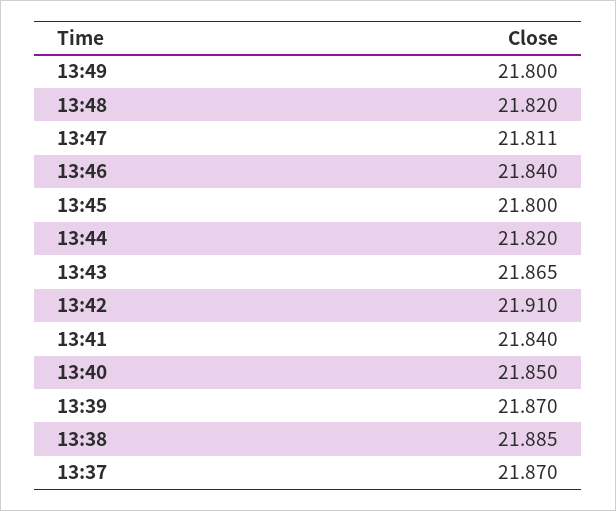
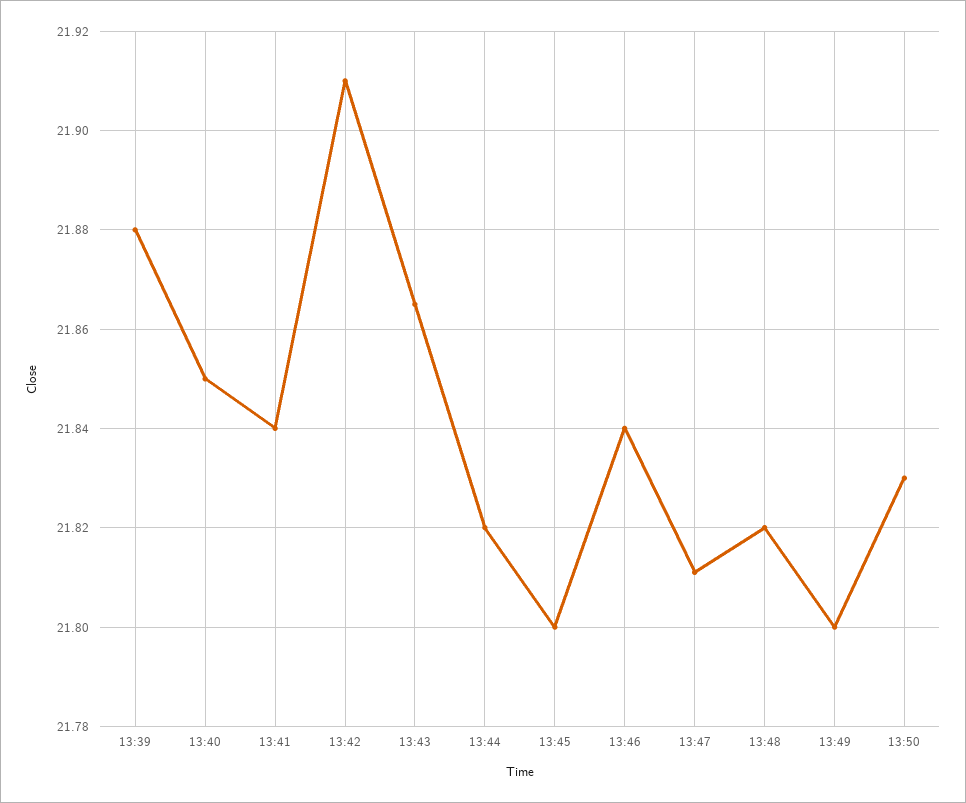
13:39: 21.87 -> 21.88
13:38: 21.885 -> none
13:37: 21.87 -> none
13:50: none -> 21.83

